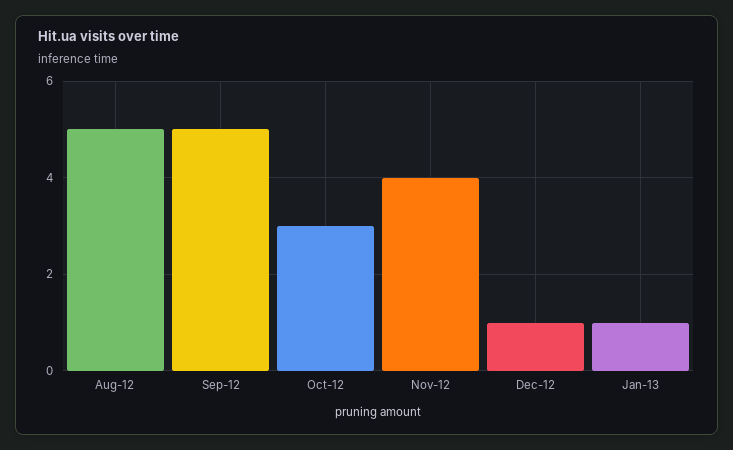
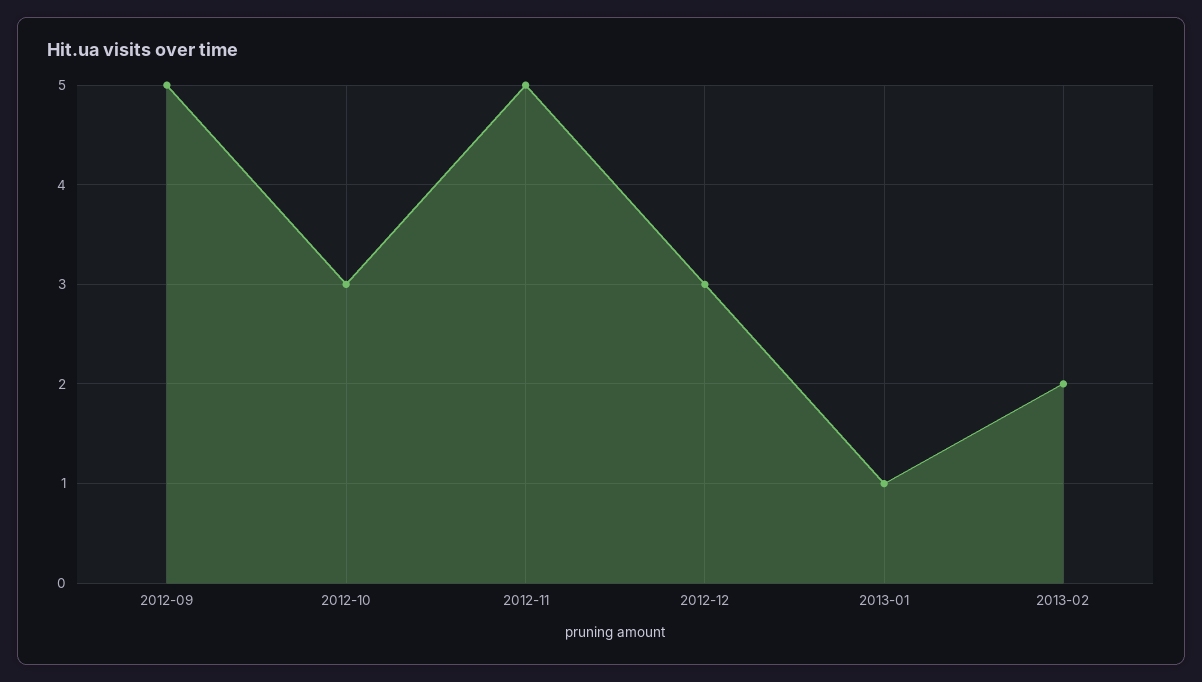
Aug-12: 5 -> none
Nov-12: 4 -> 5
Dec-12: 1 -> 3
2013-02: none -> 2

